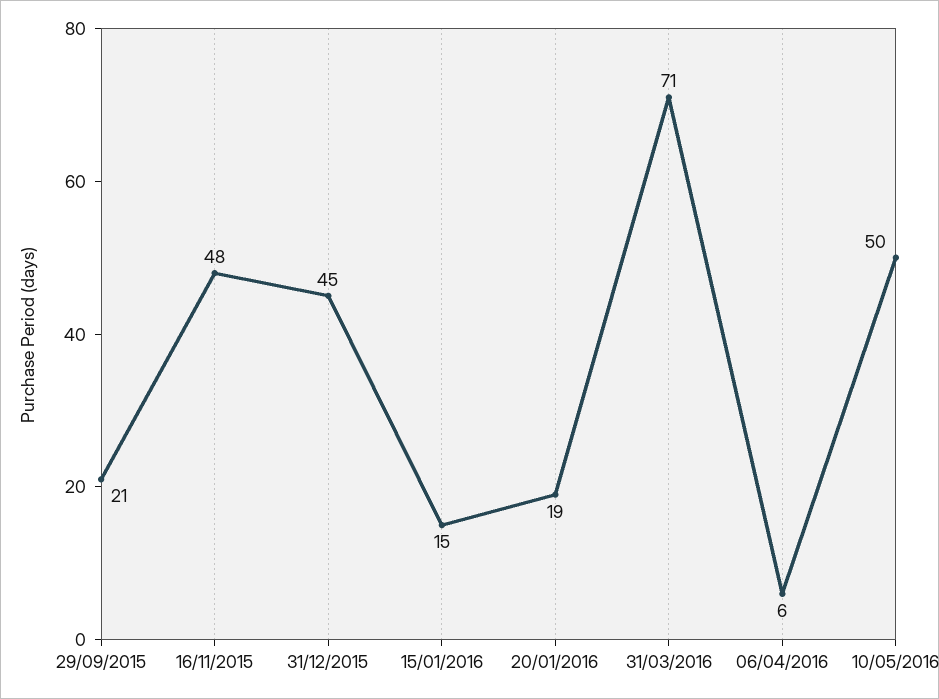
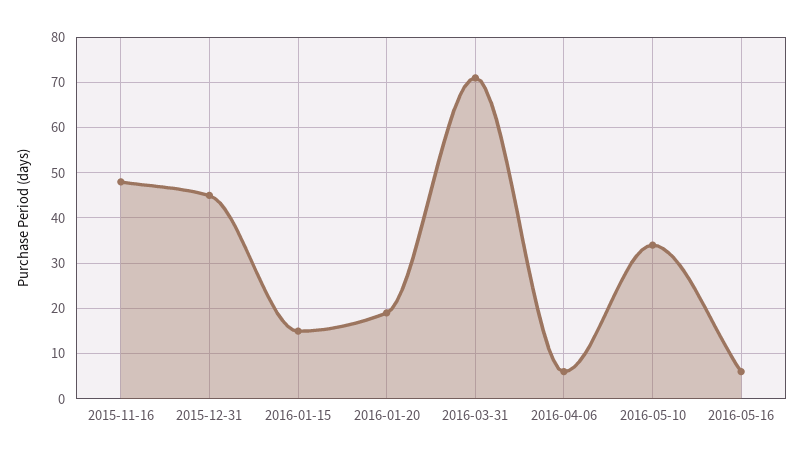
29/09/2015: 21 -> none
10/05/2016: 50 -> 35
2016-05-16: none -> 5

